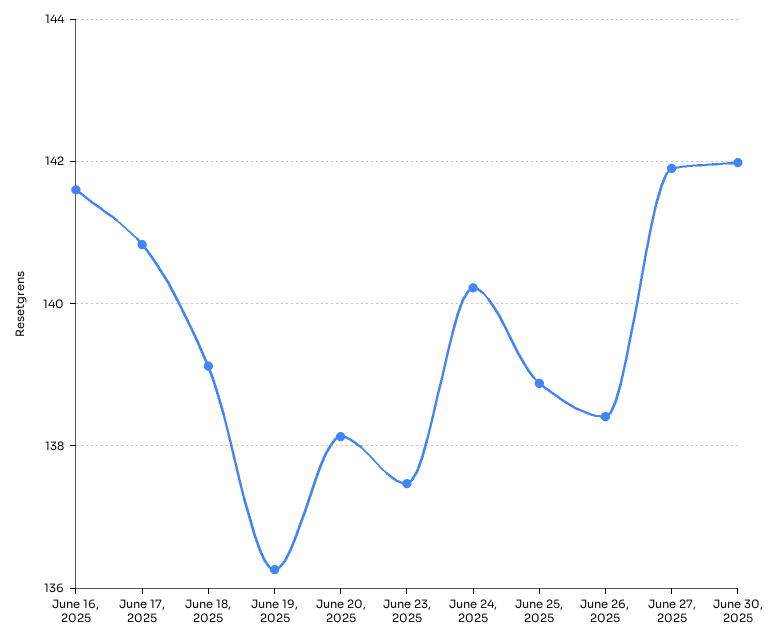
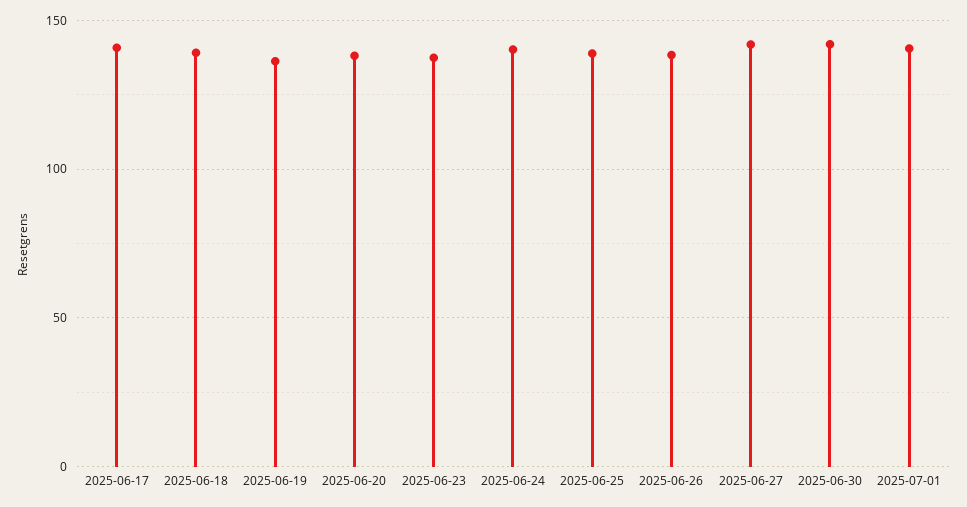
June 16, 2025: 141.6 -> none
2025-07-01: none -> 140

